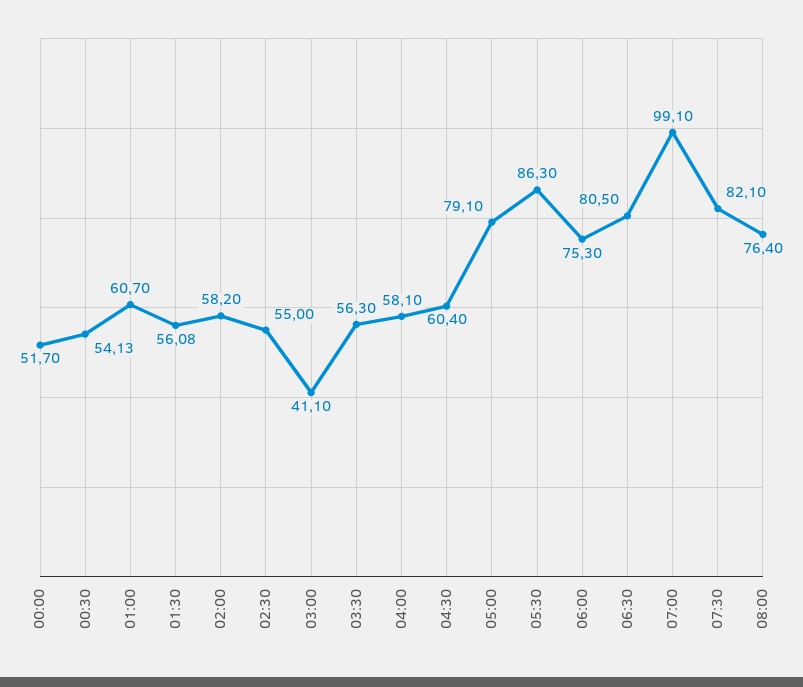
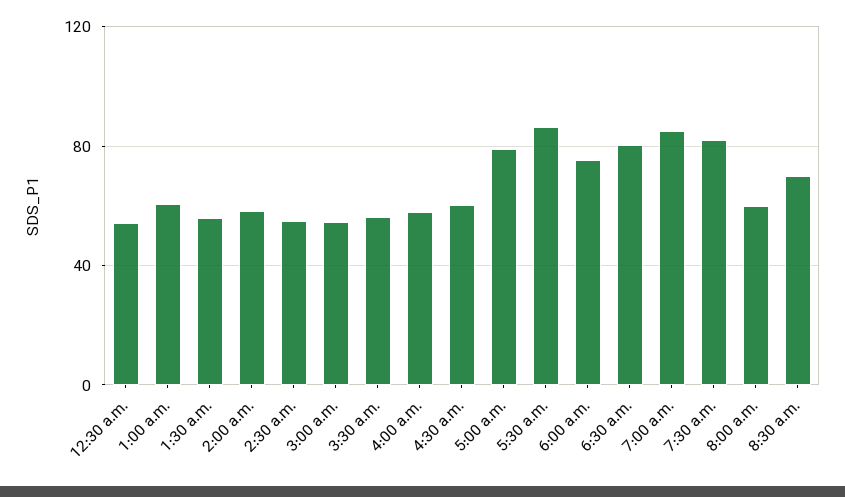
00:00: 51.7 -> none
03:00: 41.1 -> 55
07:00: 99.1 -> 85
08:00: 76.4 -> 60
8:30 a.m.: none -> 70

